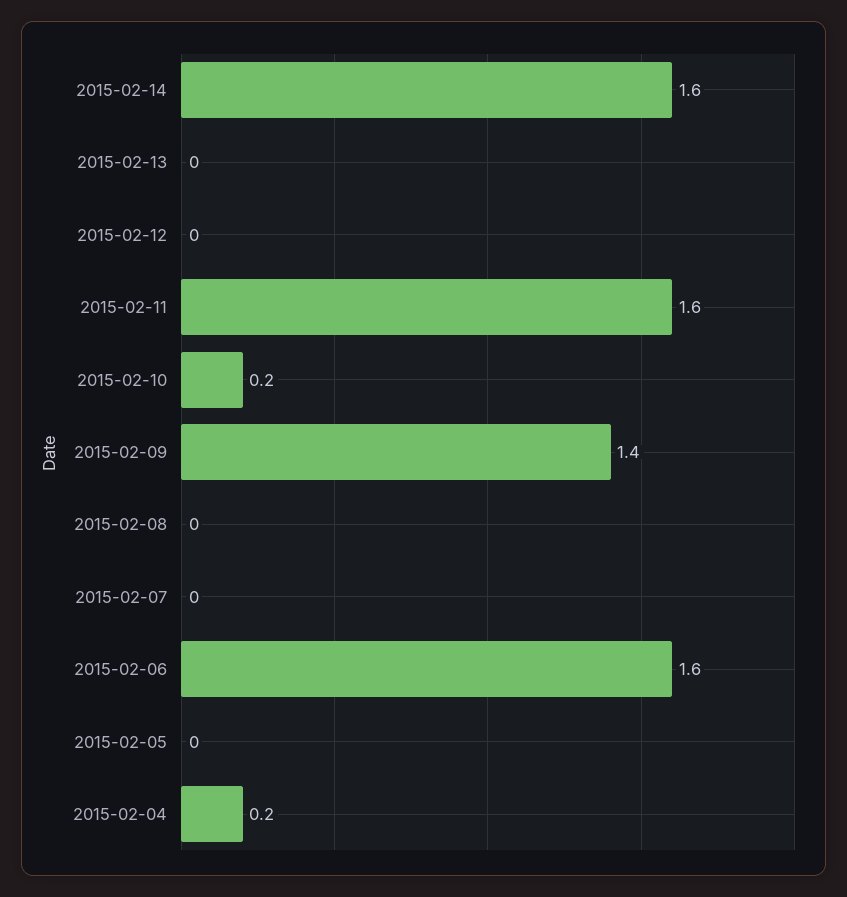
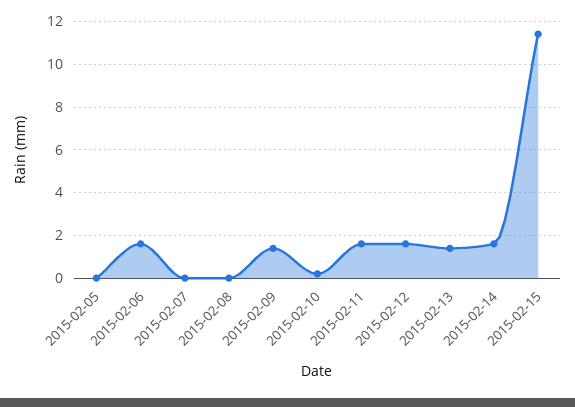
2015-02-13: 0 -> 1.5
2015-02-12: 0 -> 1.5
2015-02-04: 0.2 -> none
2015-02-15: none -> 11.5

